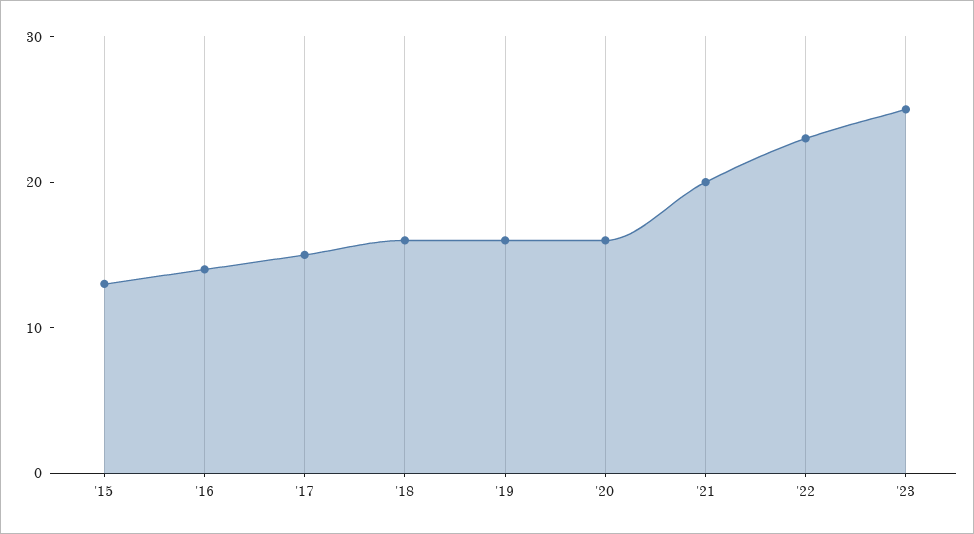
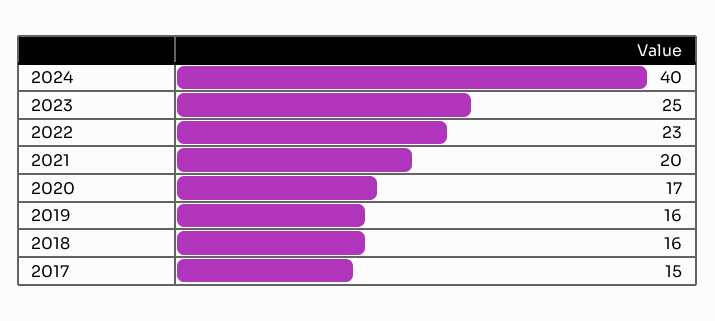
'15: 13 -> none
'16: 14 -> none
'20: 16 -> 17
2024: none -> 40

